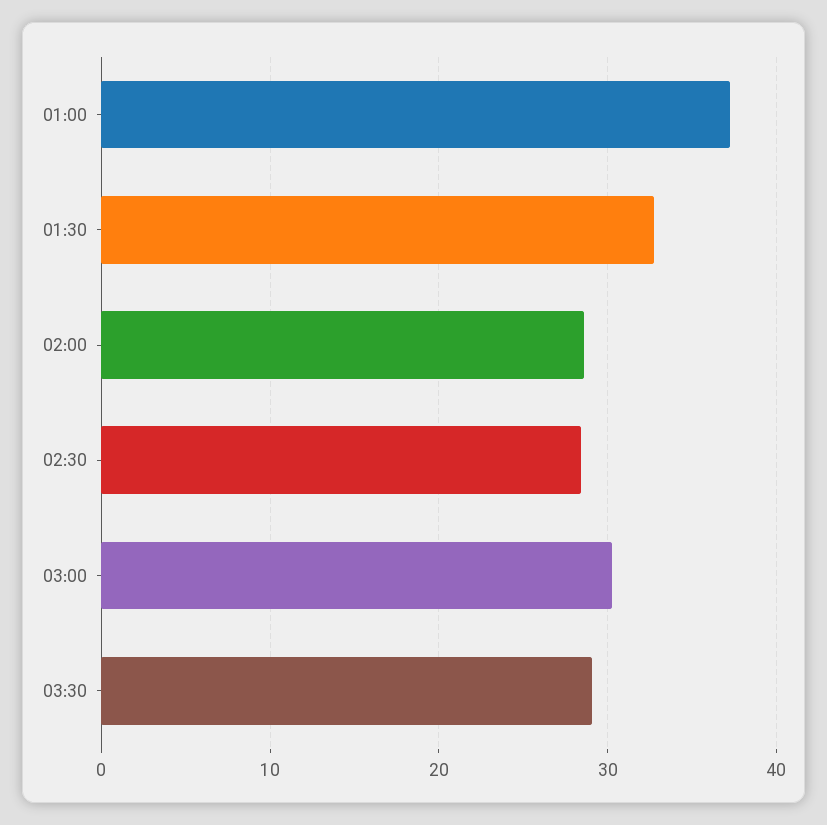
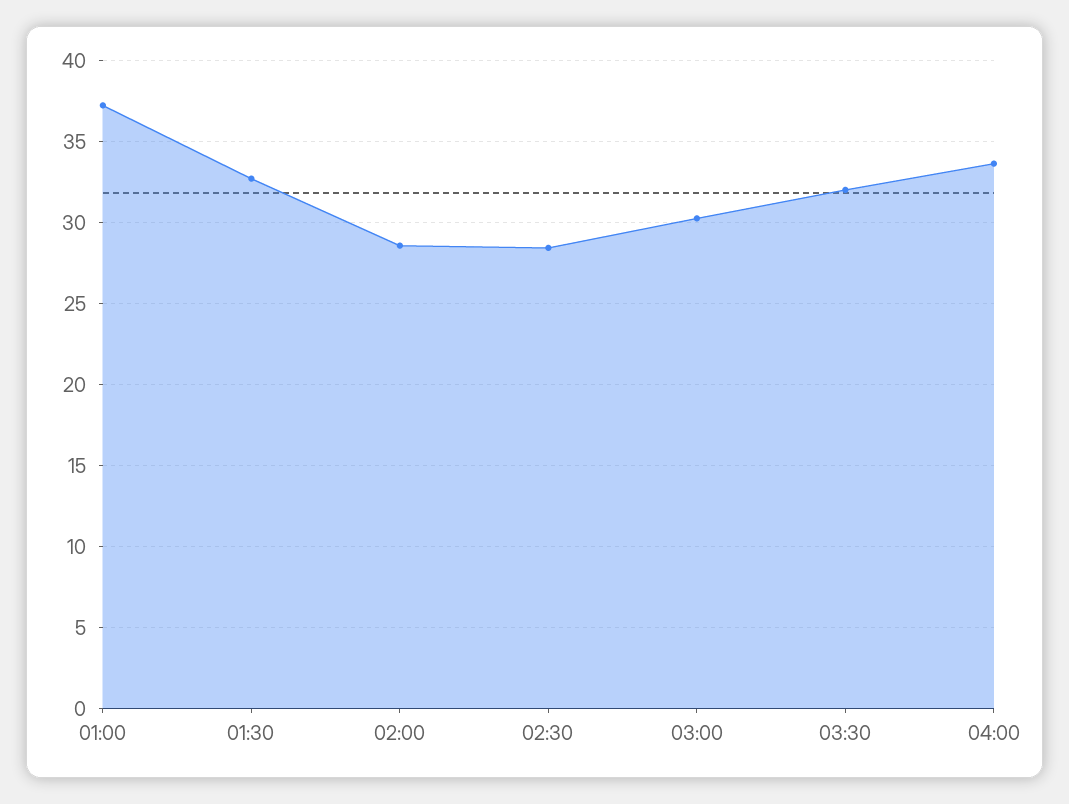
03:30: 29 -> 32
04:00: none -> 33.5

